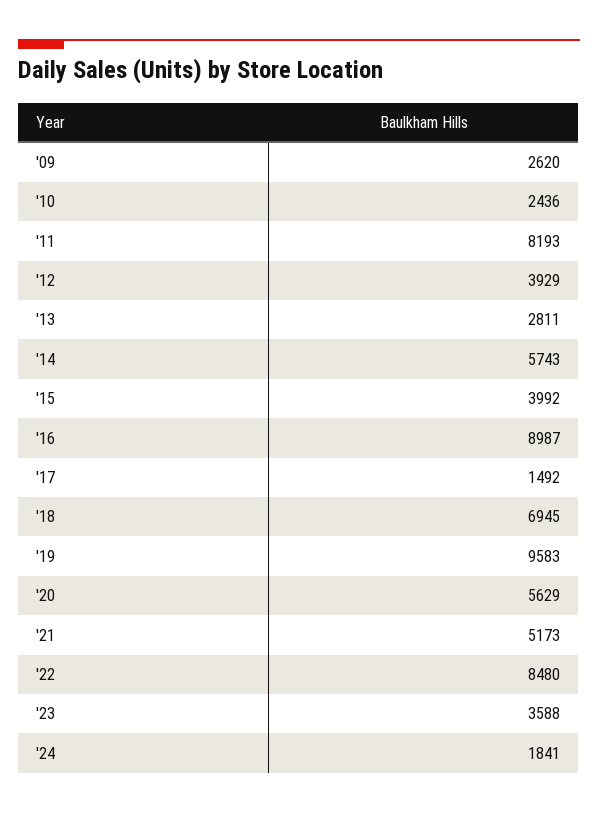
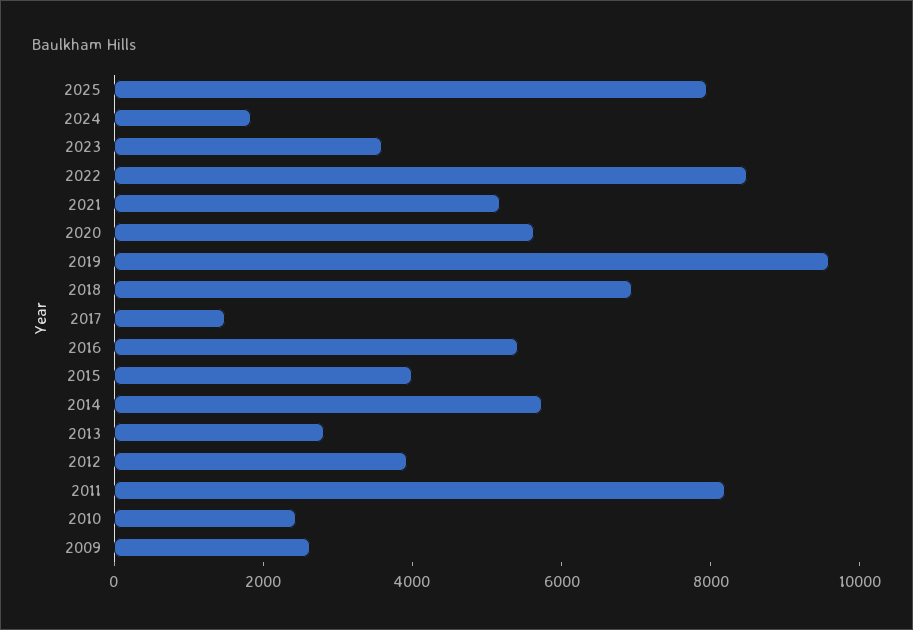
'16: 8987 -> 5500
2025: none -> 8000

